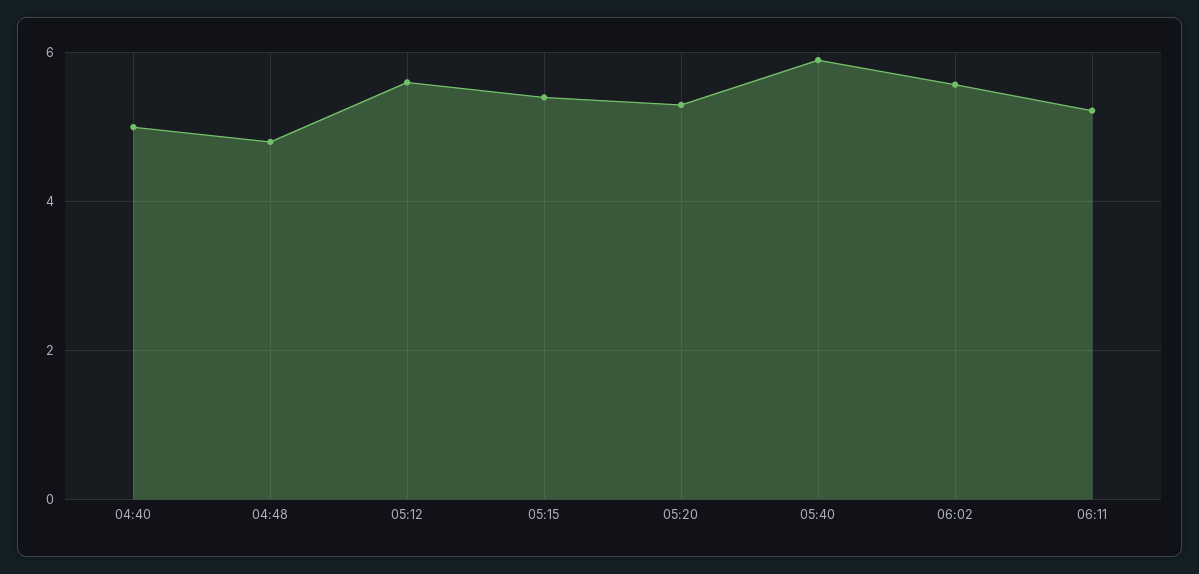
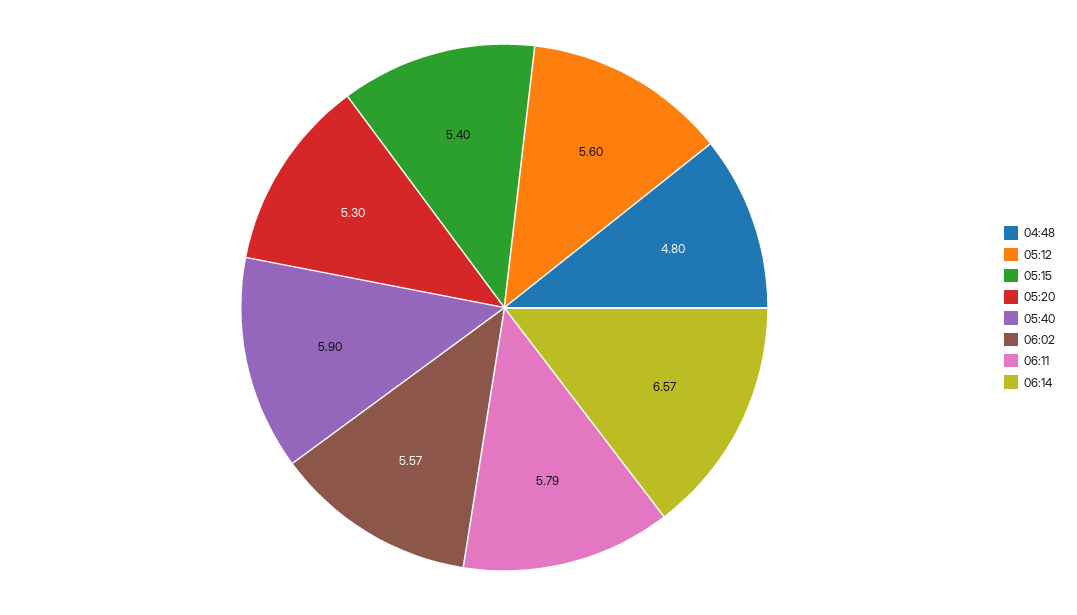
04:40: 5 -> none
06:11: 5.2 -> 5.79
06:14: none -> 6.57

